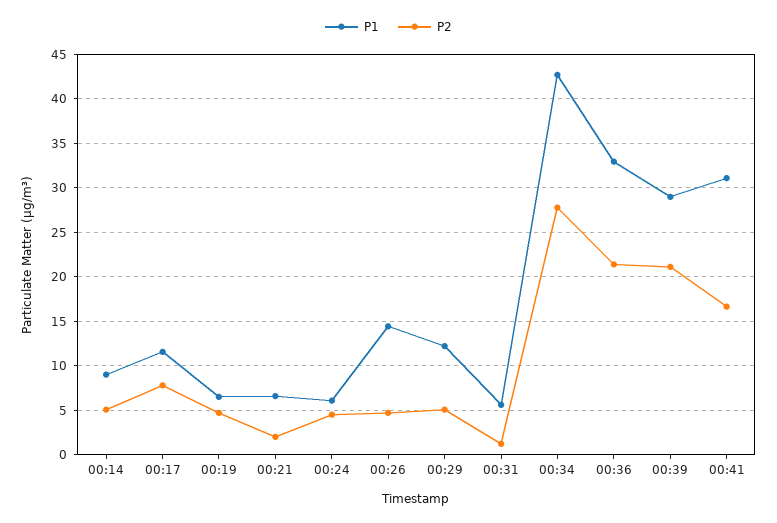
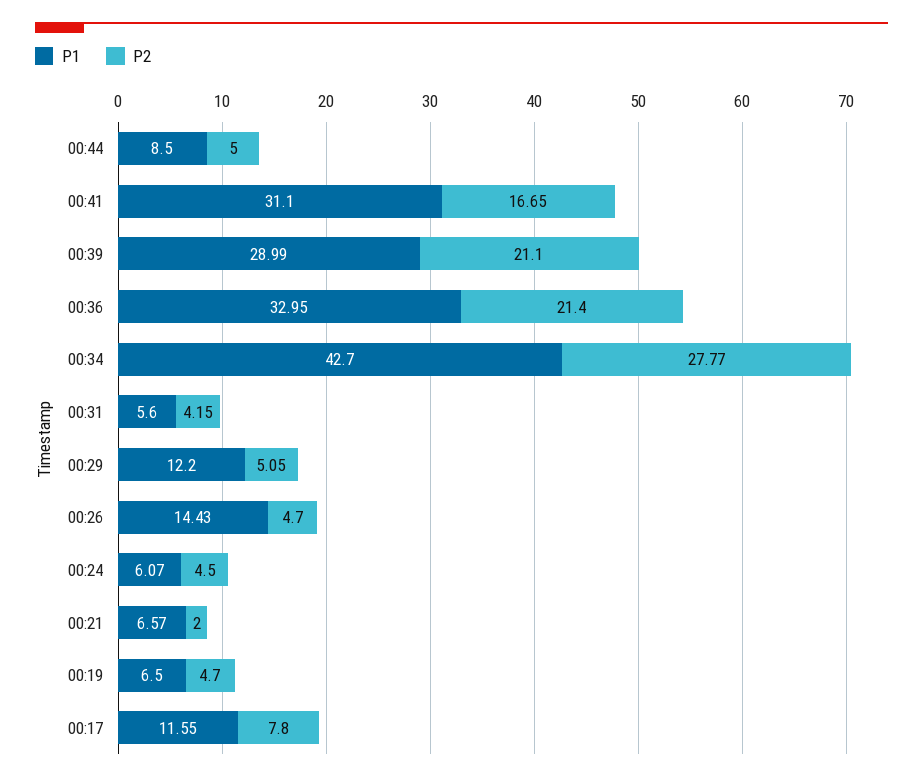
P1, 00:14: 9 -> none
P2, 00:14: 5 -> none
P2, 00:31: 1 -> 4.15
P1, 00:44: none -> 8.5
P2, 00:44: none -> 5

